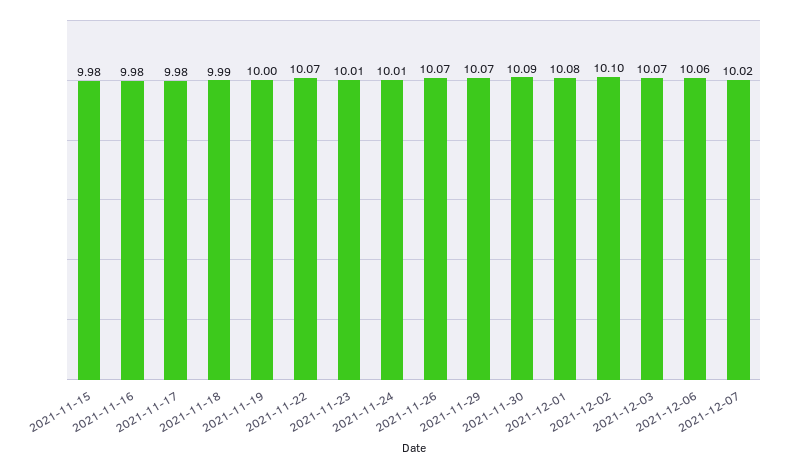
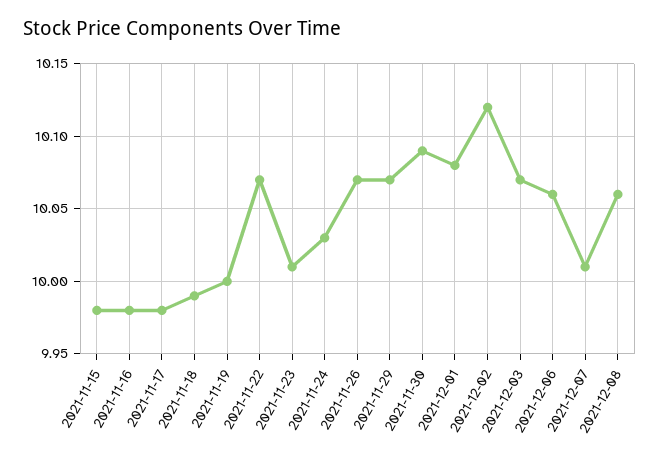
2021-11-24: 10.01 -> 10.03
2021-12-02: 10.1 -> 10.12
2021-12-07: 10.02 -> 10.01
2021-12-08: none -> 10.06

